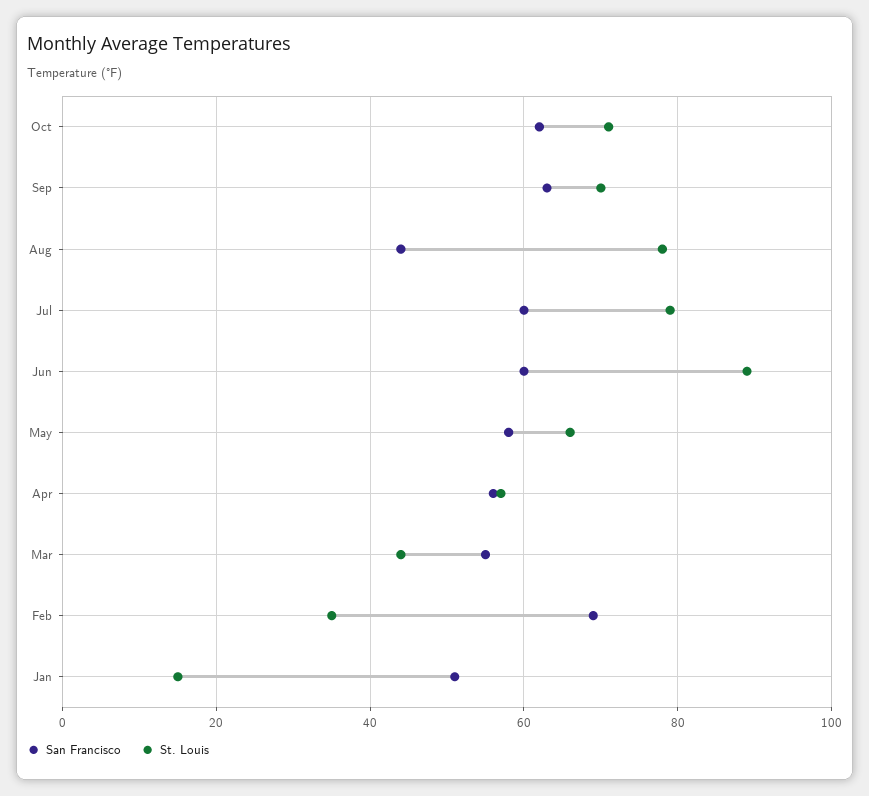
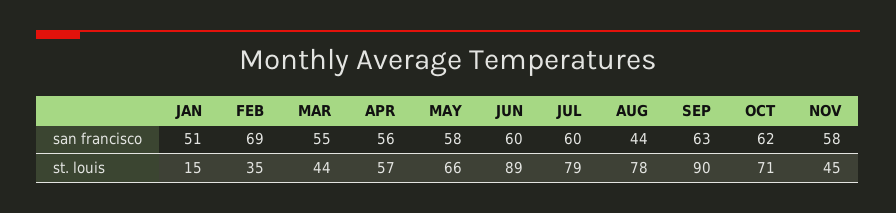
St. Louis, Sep: 70 -> 90
San Francisco, NOV: none -> 58
St. Louis, NOV: none -> 45

